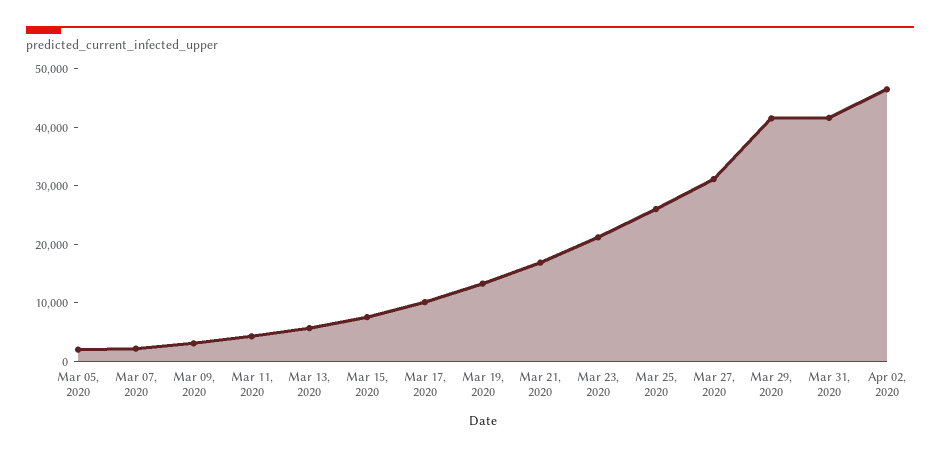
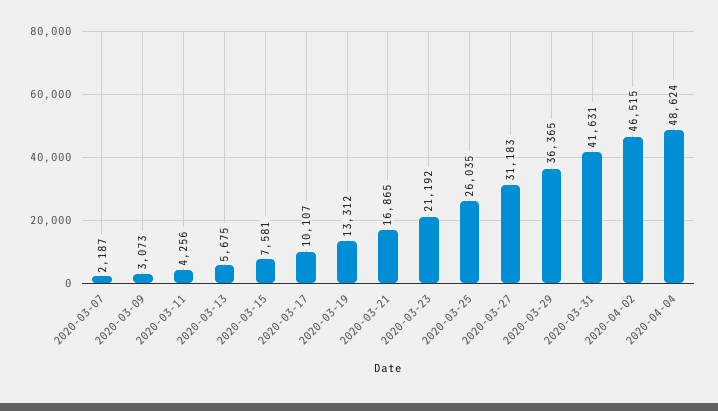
Mar 05, 2020: 2000 -> none
Mar 29, 2020: 42000 -> 36365
2020-04-04: none -> 48624

